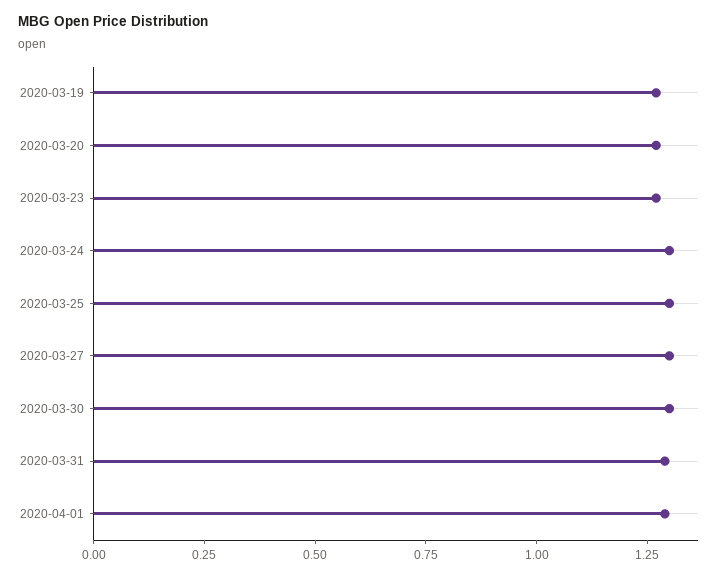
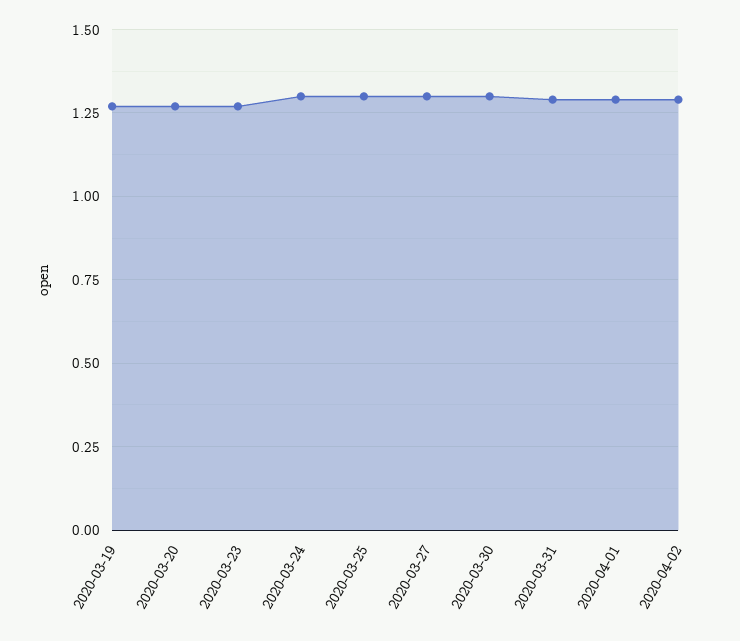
2020-04-02: none -> 1.3

